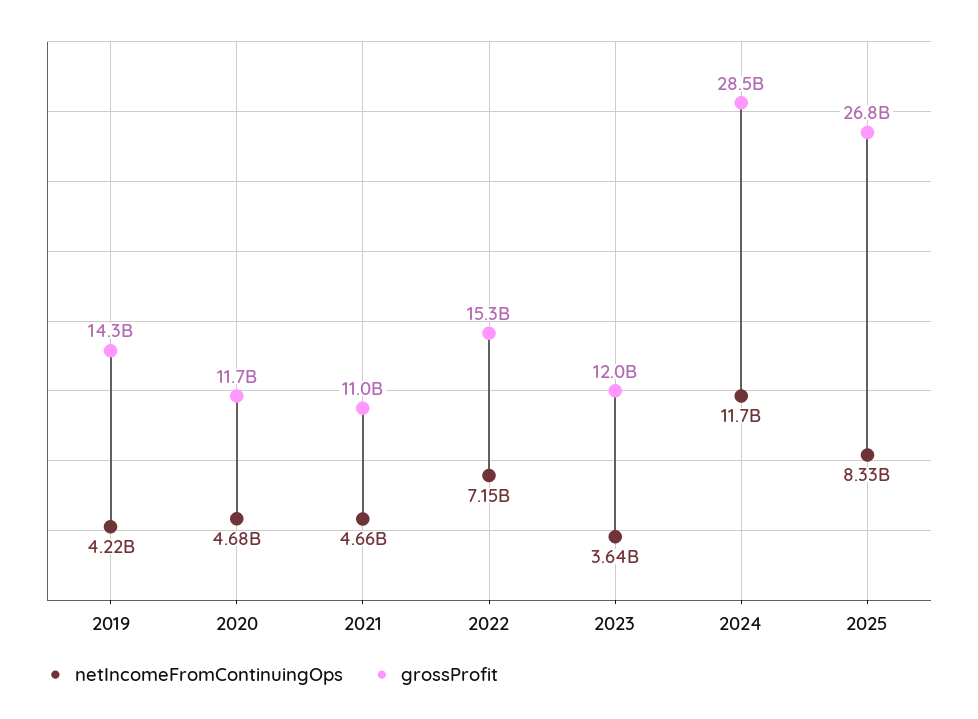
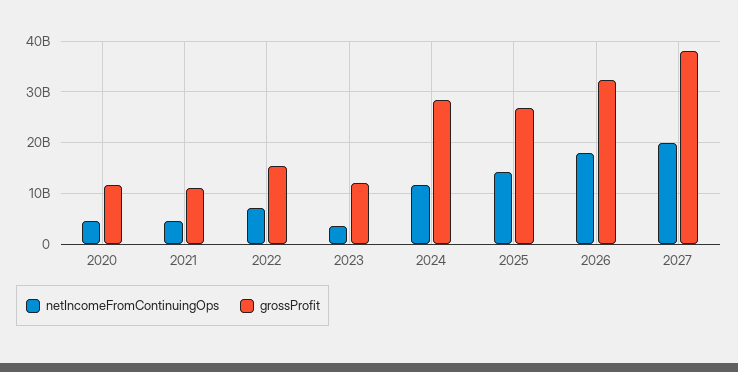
netIncomeFromContinuingOps, 2019: 4220000000 -> none
grossProfit, 2019: 14300000000 -> none
netIncomeFromContinuingOps, 2025: 8330000000 -> 14000000000
netIncomeFromContinuingOps, 2026: none -> 18000000000
grossProfit, 2026: none -> 32000000000
netIncomeFromContinuingOps, 2027: none -> 20000000000
grossProfit, 2027: none -> 38000000000

